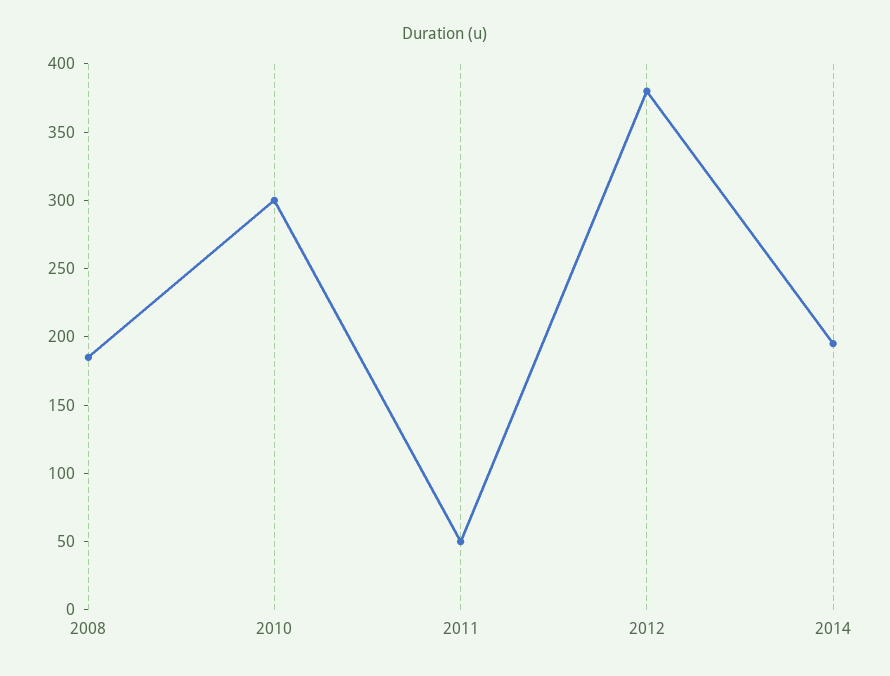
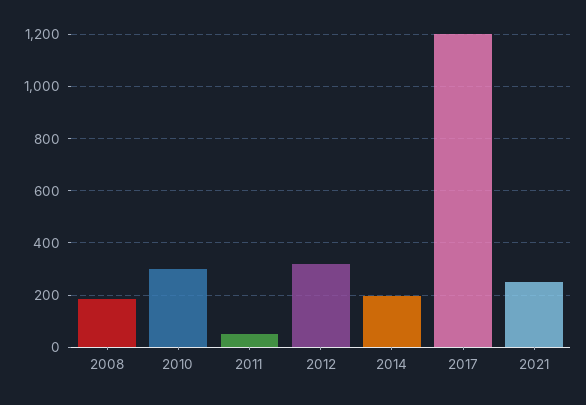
2012: 380 -> 325
2017: none -> 1200
2021: none -> 250

